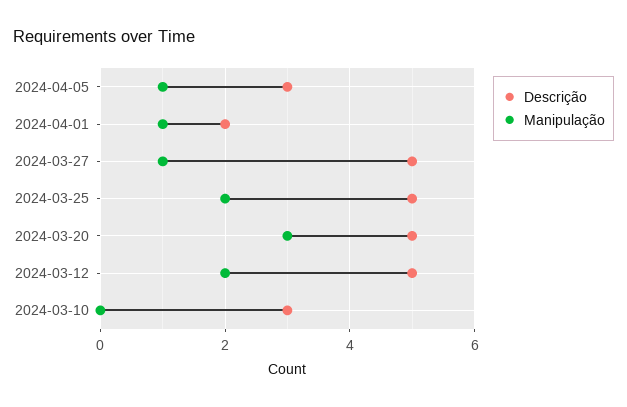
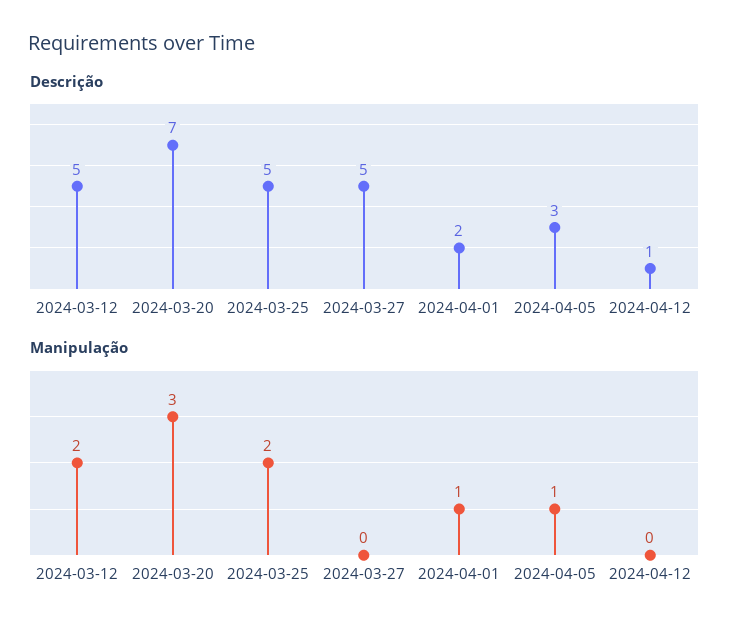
Manipulação, 2024-03-27: 1 -> 0
Descrição, 2024-03-20: 5 -> 7
Descrição, 2024-03-10: 3 -> none
Manipulação, 2024-03-10: 0 -> none
Descrição, 2024-04-12: none -> 1
Manipulação, 2024-04-12: none -> 0

